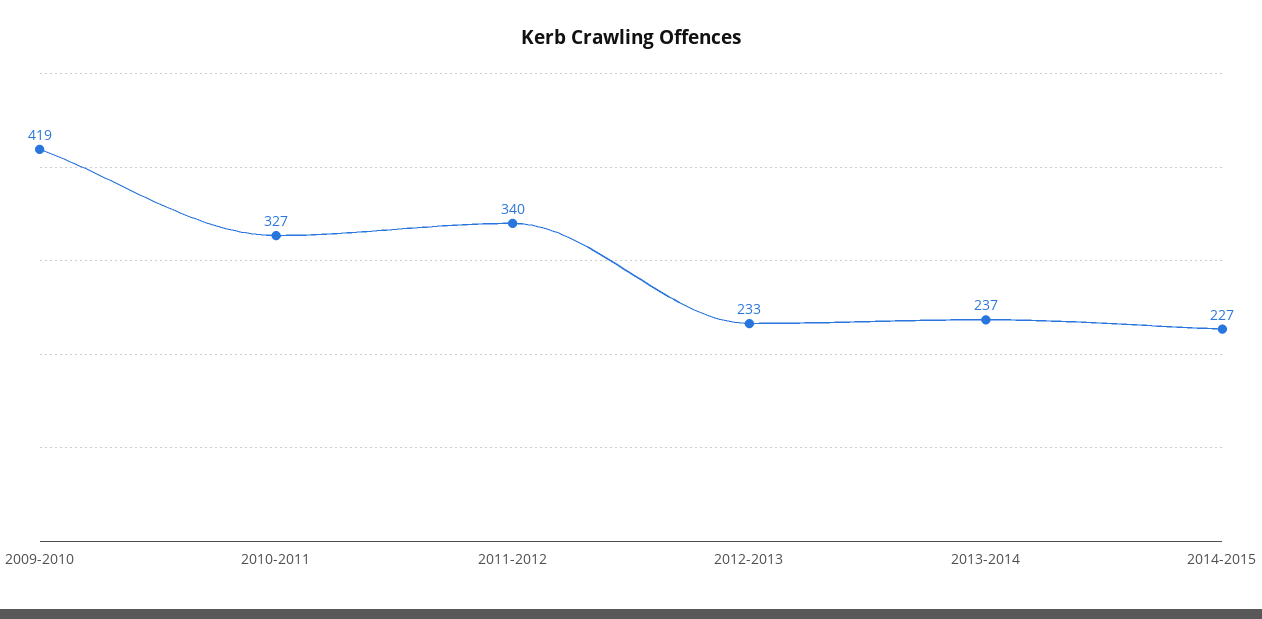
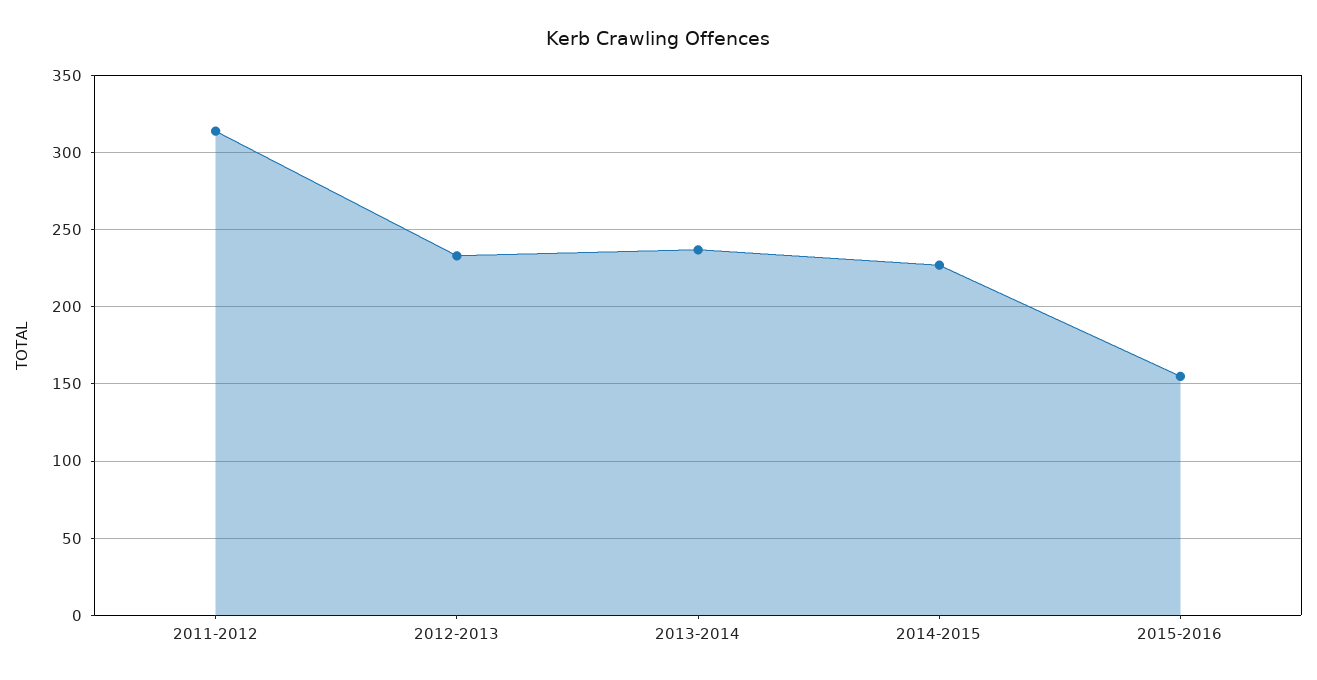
2009-2010: 419 -> none
2010-2011: 327 -> none
2011-2012: 340 -> 315
2015-2016: none -> 155

